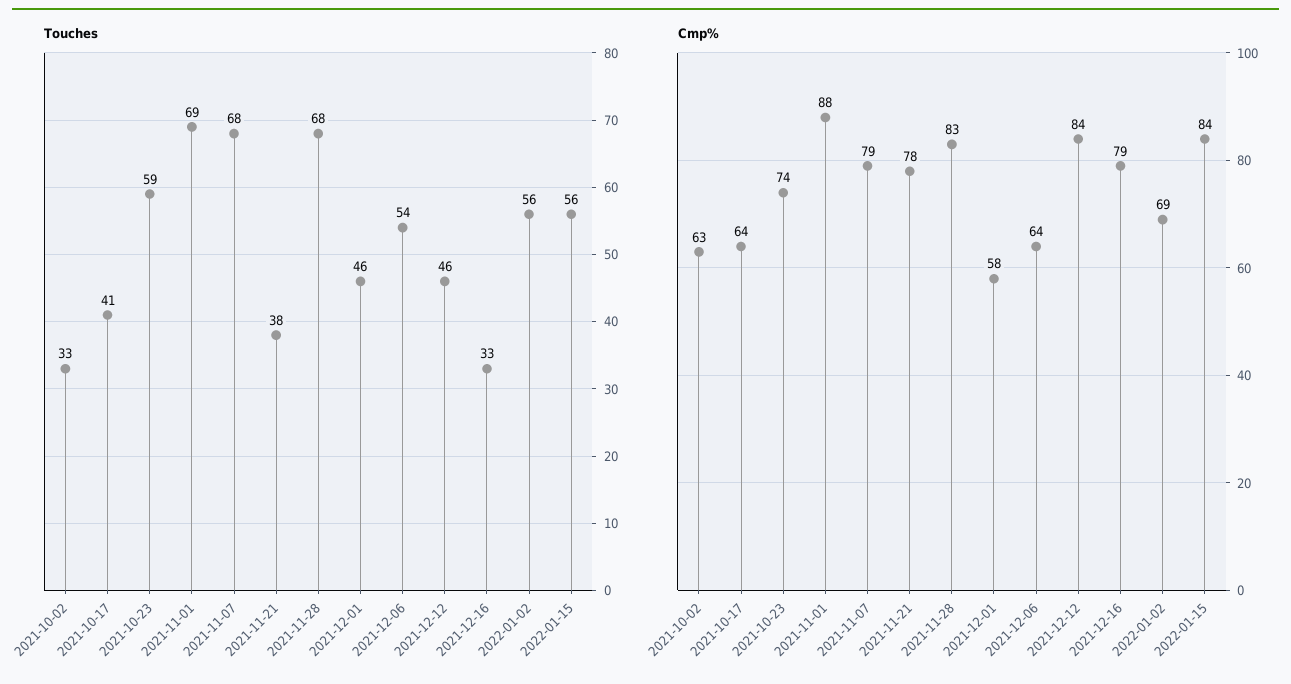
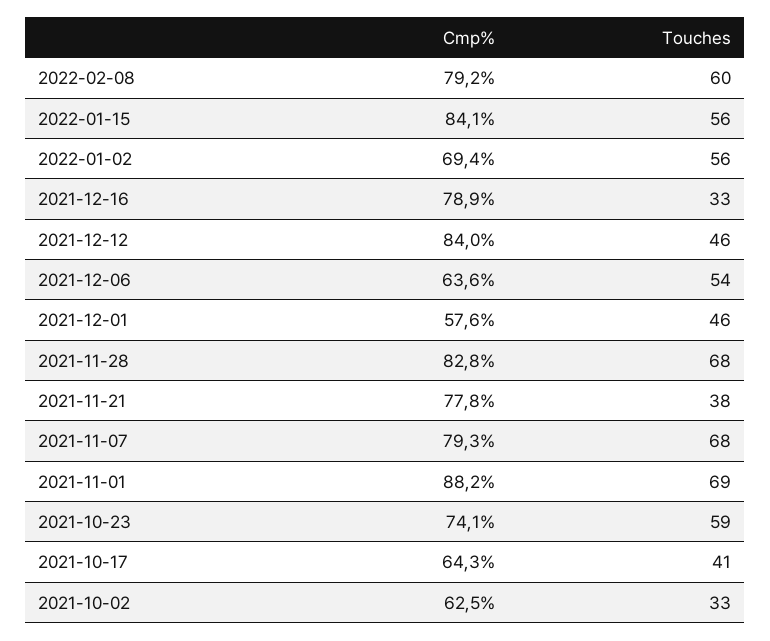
Cmp%, 2022-02-08: none -> 79.2
Touches, 2022-02-08: none -> 60

